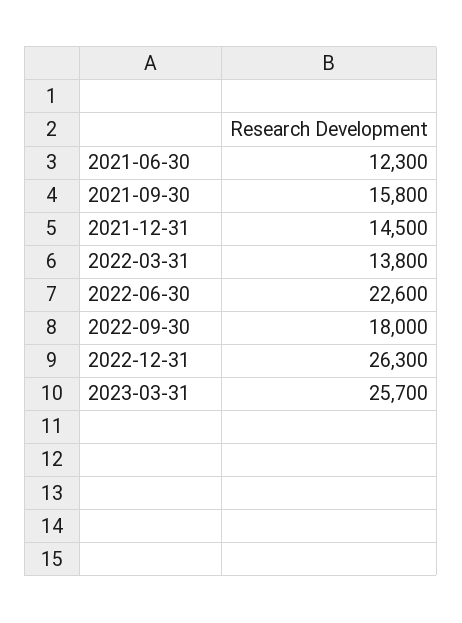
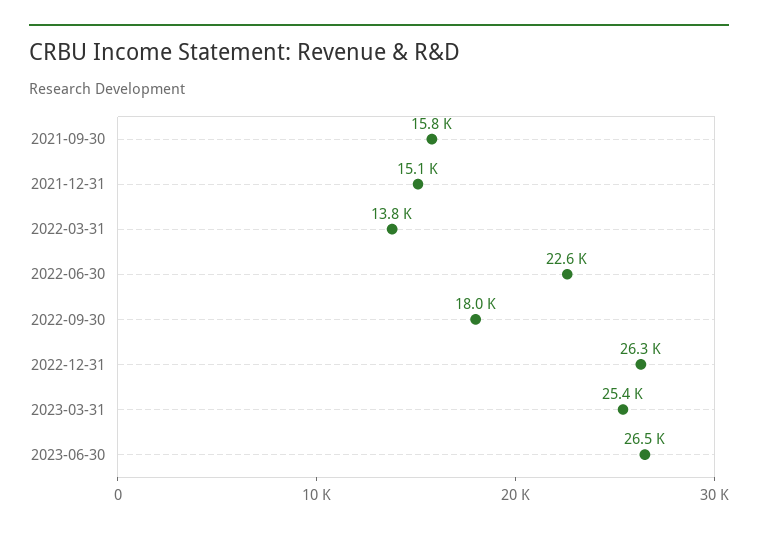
2021-06-30: 12300 -> none
2021-12-31: 14500 -> 15100
2023-03-31: 25700 -> 25400
2023-06-30: none -> 26500

